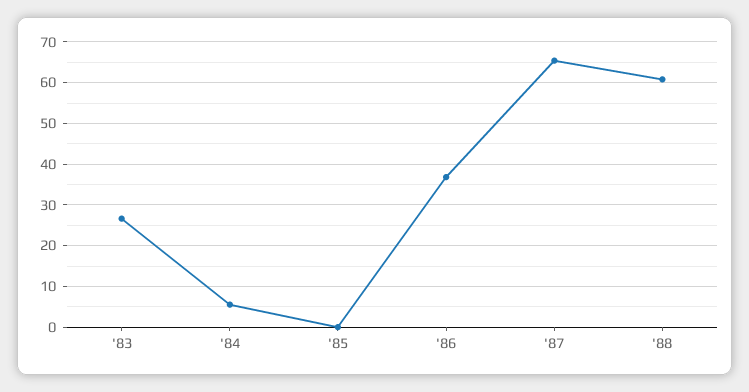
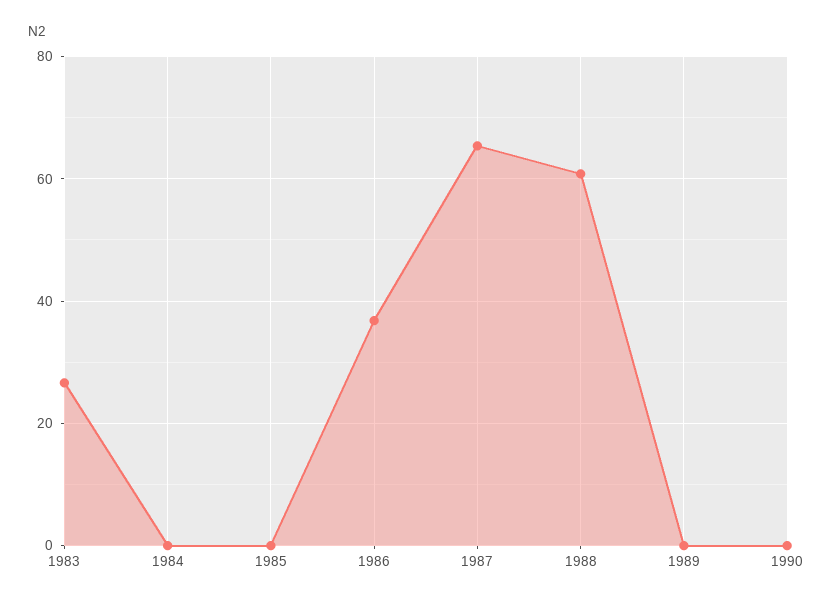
'84: 6 -> 0
1989: none -> 0
1990: none -> 0

